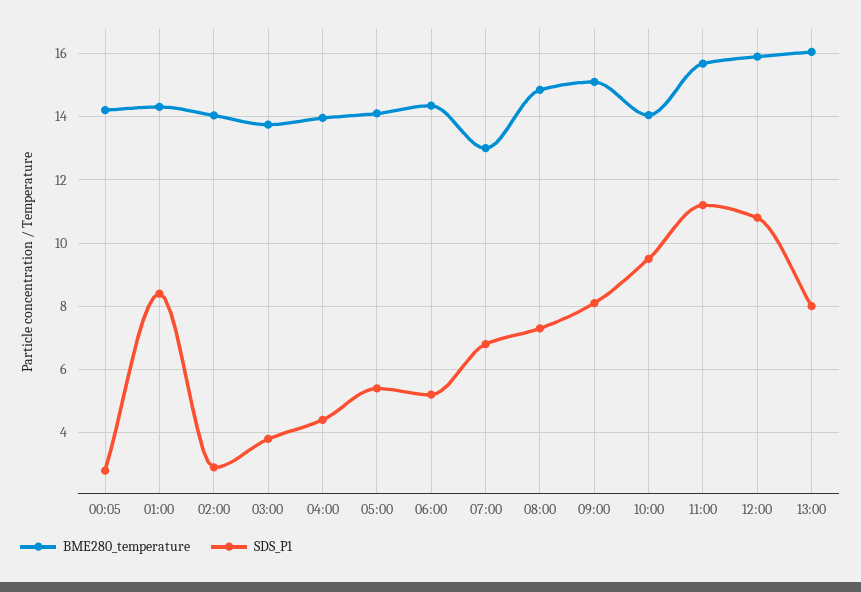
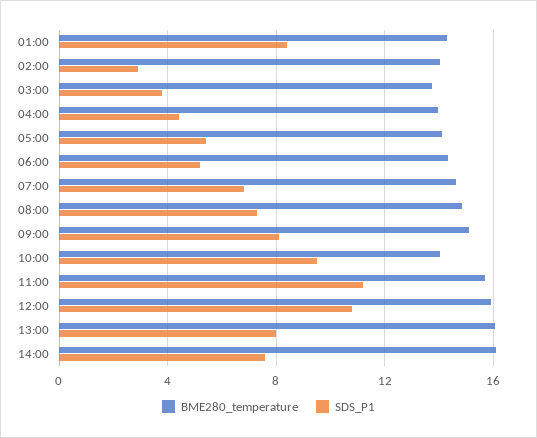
BME280_temperature, 00:05: 14.2 -> none
SDS_P1, 00:05: 2.8 -> none
BME280_temperature, 07:00: 13 -> 14.5
BME280_temperature, 14:00: none -> 16
SDS_P1, 14:00: none -> 7.5

